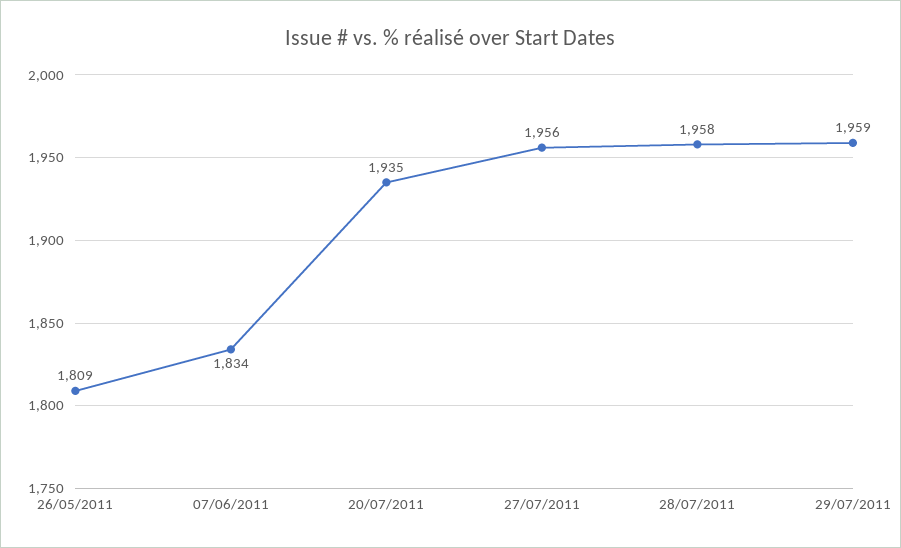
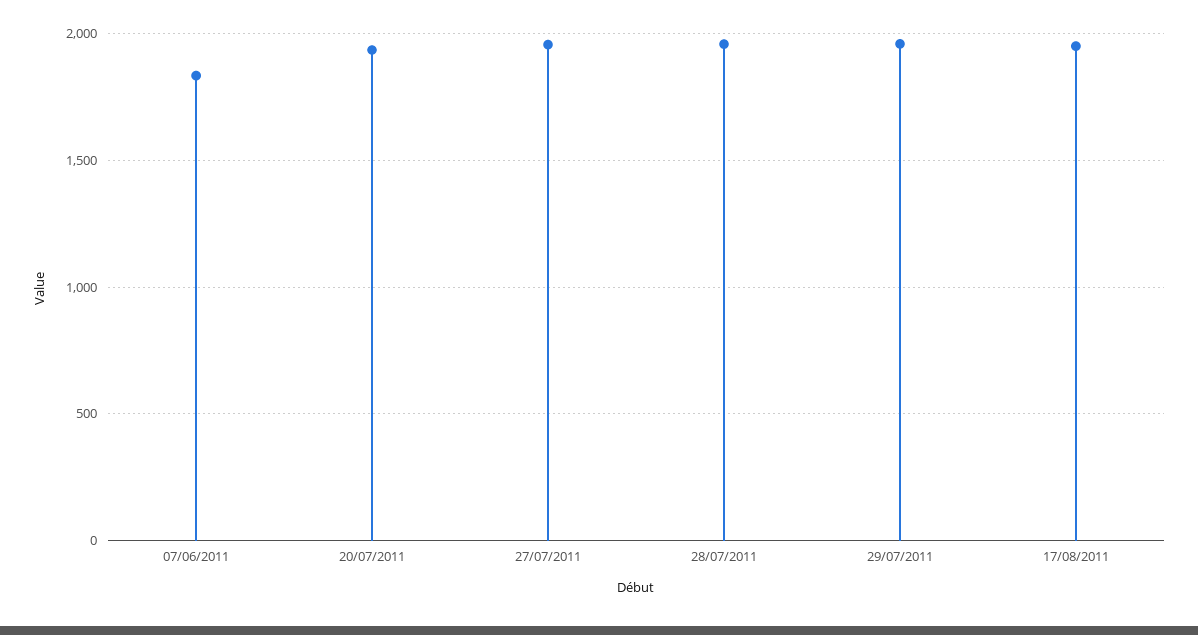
26/05/2011: 1809 -> none
17/08/2011: none -> 1950

